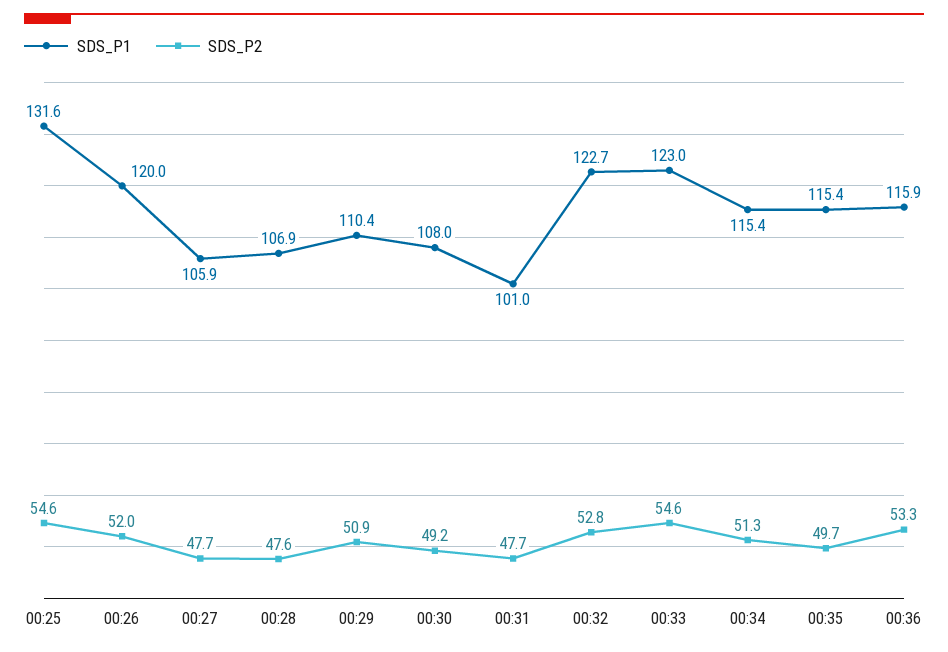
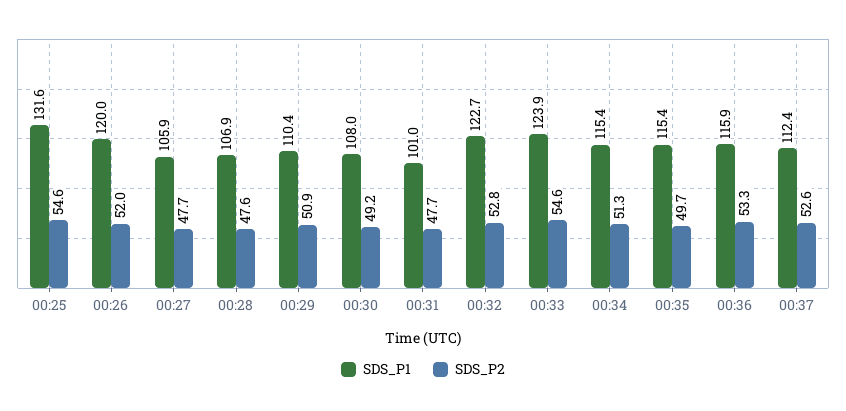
SDS_P1, 00:33: 123 -> 123.9
SDS_P1, 00:37: none -> 112.4
SDS_P2, 00:37: none -> 52.6

